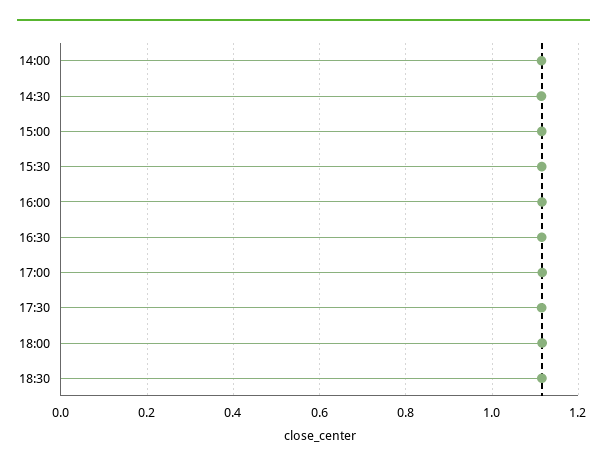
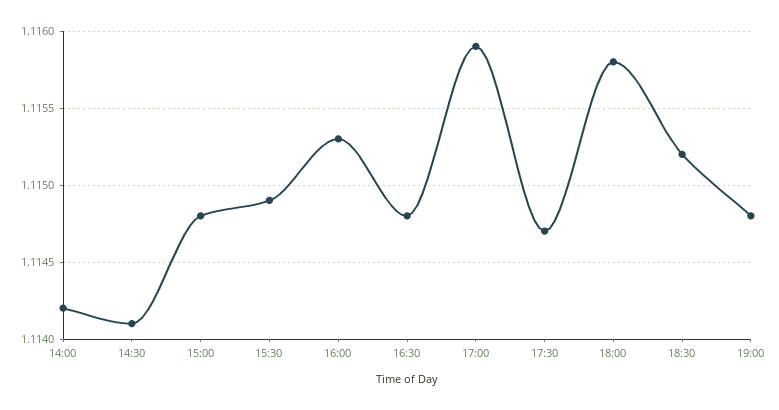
19:00: none -> 1.1148

